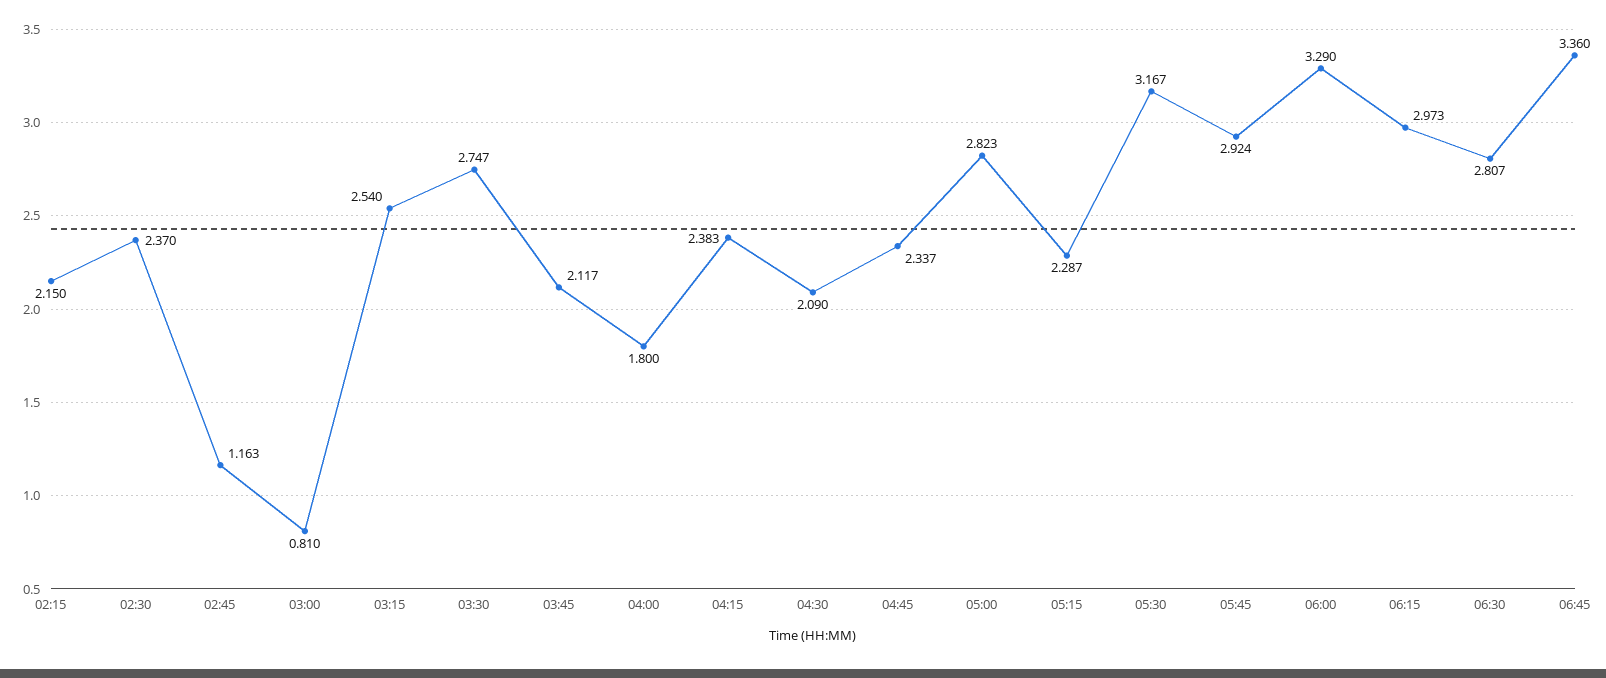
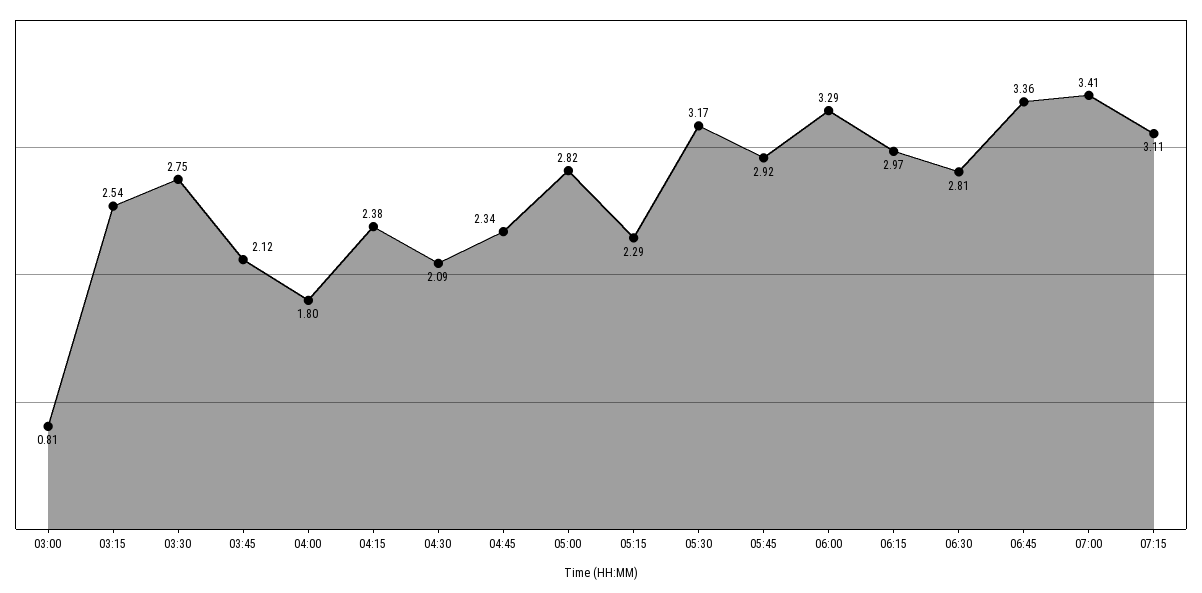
02:15: 2.15 -> none
02:30: 2.37 -> none
02:45: 1.163 -> none
07:00: none -> 3.41
07:15: none -> 3.11

